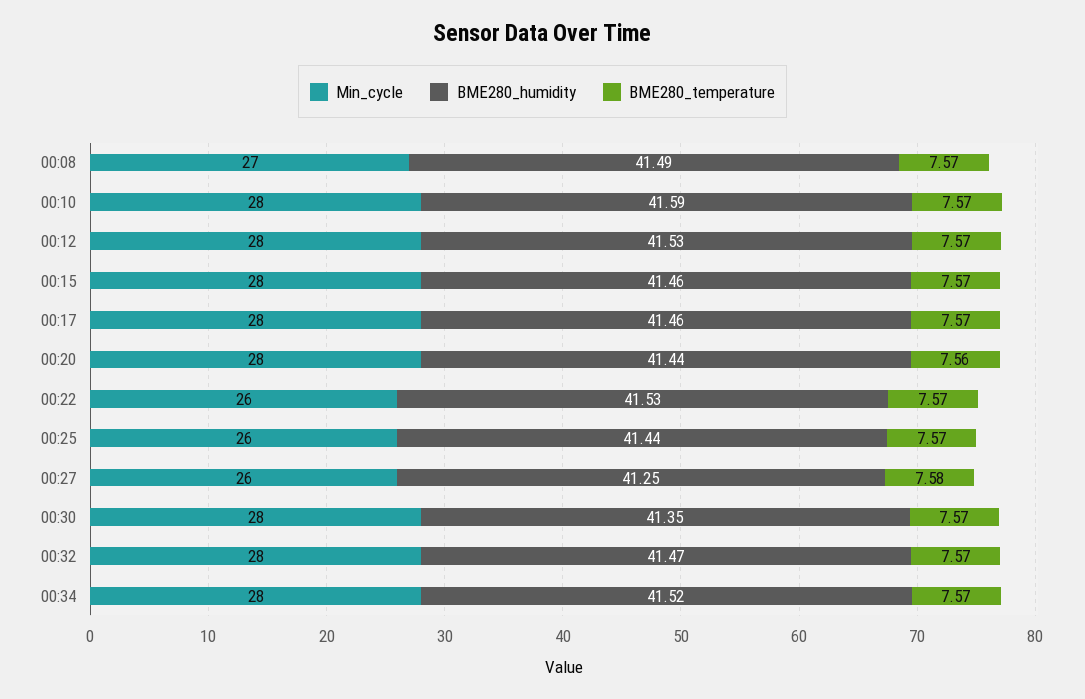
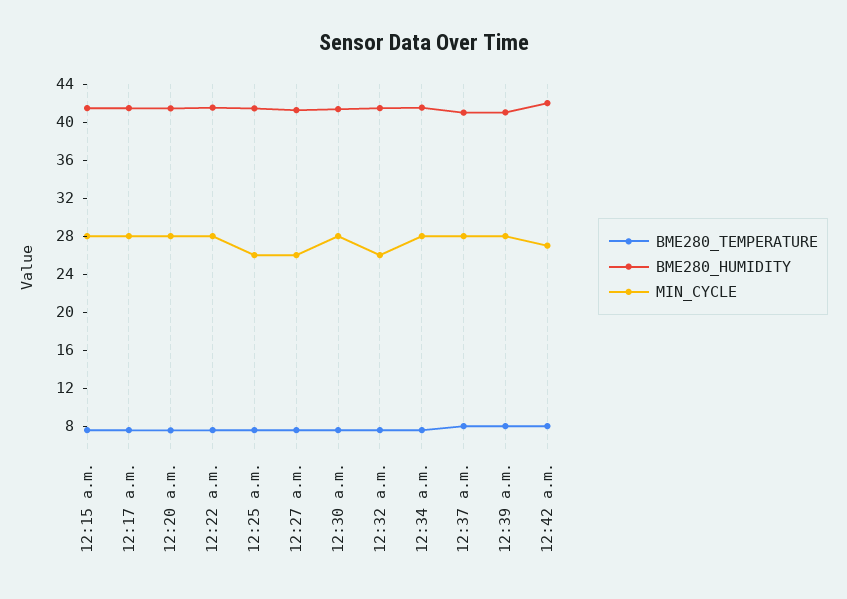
Min_cycle, 00:08: 27 -> none
BME280_humidity, 00:08: 41.49 -> none
BME280_temperature, 00:08: 7.57 -> none
Min_cycle, 00:10: 28 -> none
BME280_humidity, 00:10: 41.59 -> none
BME280_temperature, 00:10: 7.57 -> none
Min_cycle, 00:12: 28 -> none
BME280_humidity, 00:12: 41.53 -> none
BME280_temperature, 00:12: 7.57 -> none
Min_cycle, 00:22: 26 -> 28
Min_cycle, 00:32: 28 -> 26
BME280_temperature, 12:37 a.m.: none -> 8
BME280_humidity, 12:37 a.m.: none -> 41
Min_cycle, 12:37 a.m.: none -> 28
BME280_temperature, 12:39 a.m.: none -> 8
BME280_humidity, 12:39 a.m.: none -> 41
Min_cycle, 12:39 a.m.: none -> 28
BME280_temperature, 12:42 a.m.: none -> 8
BME280_humidity, 12:42 a.m.: none -> 42
Min_cycle, 12:42 a.m.: none -> 27

